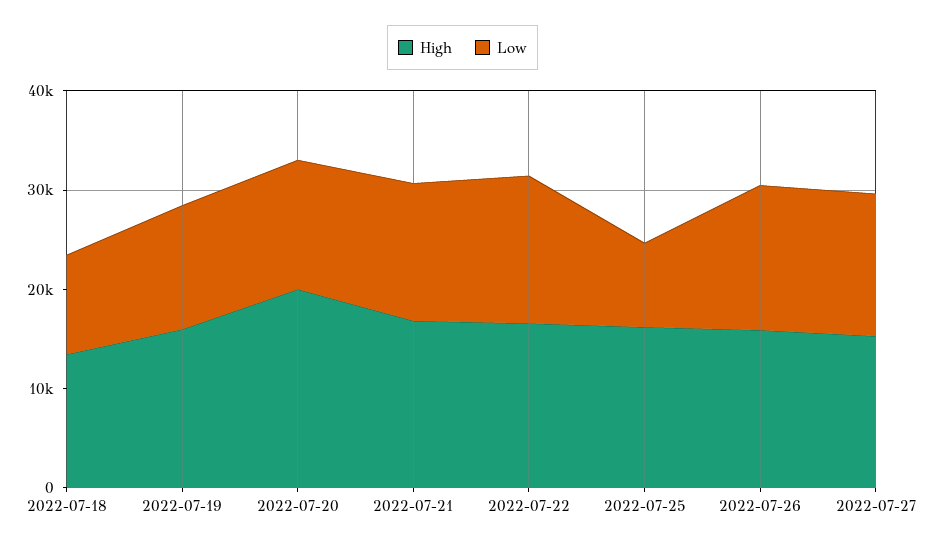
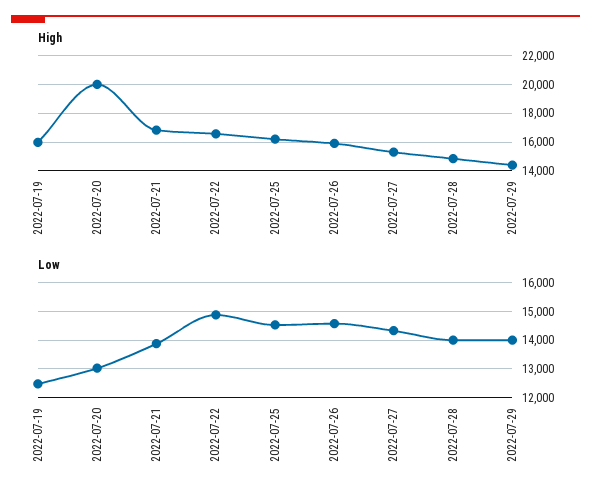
High, 2022-07-18: 14000 -> none
Low, 2022-07-18: 10000 -> none
Low, 2022-07-25: 8000 -> 14500
High, 2022-07-28: none -> 15000
High, 2022-07-29: none -> 14500
Low, 2022-07-28: none -> 14000
Low, 2022-07-29: none -> 14000

